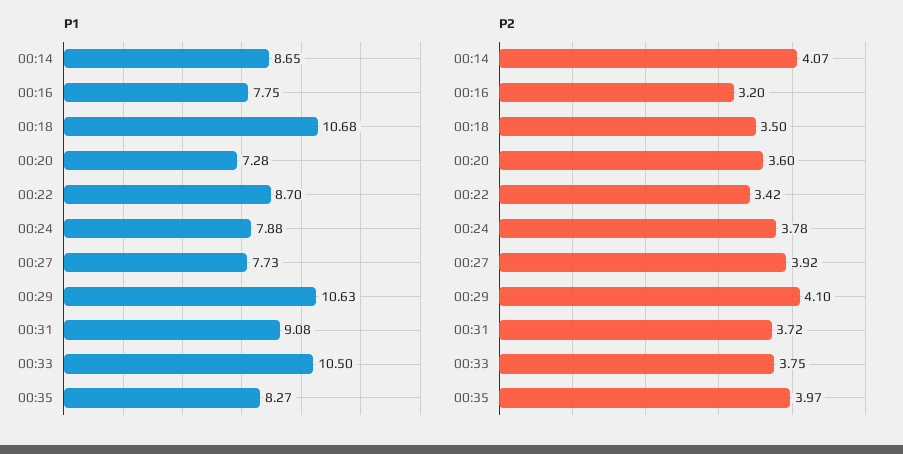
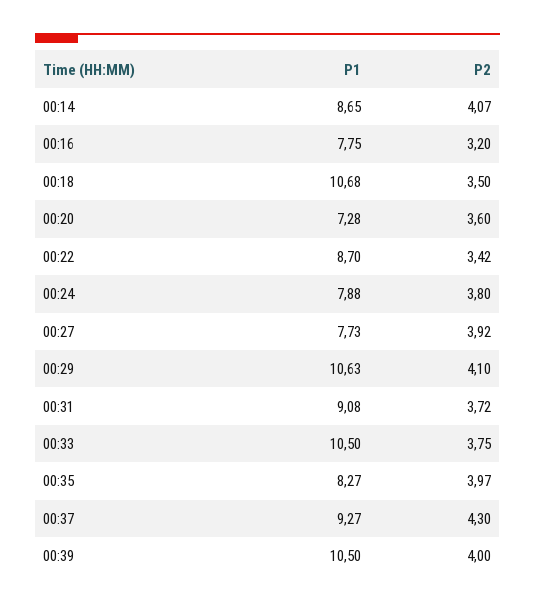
P2, 00:24: 3.78 -> 3.8
P1, 00:37: none -> 9.27
P2, 00:37: none -> 4.3
P1, 00:39: none -> 10.5
P2, 00:39: none -> 4

